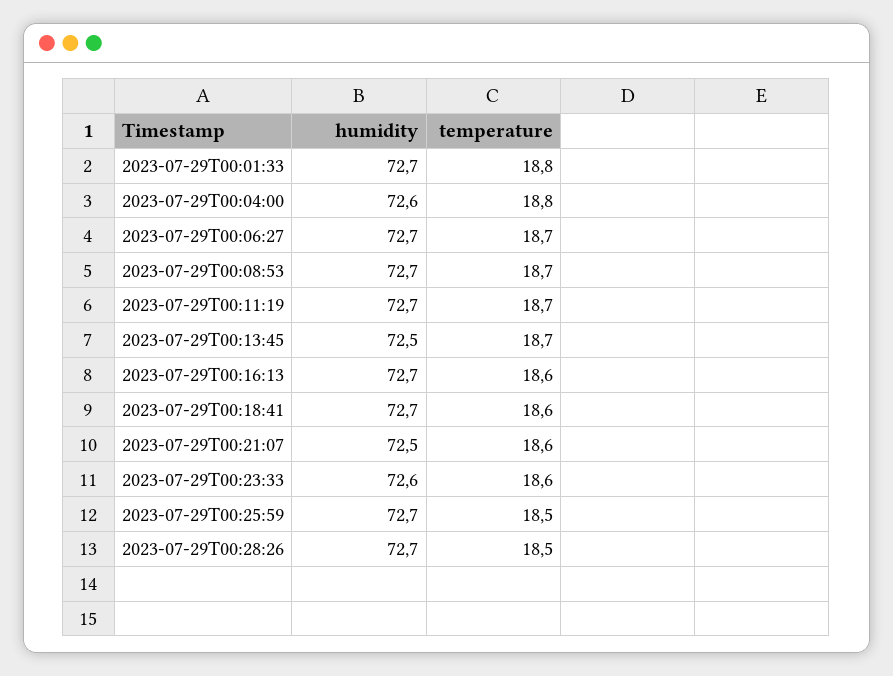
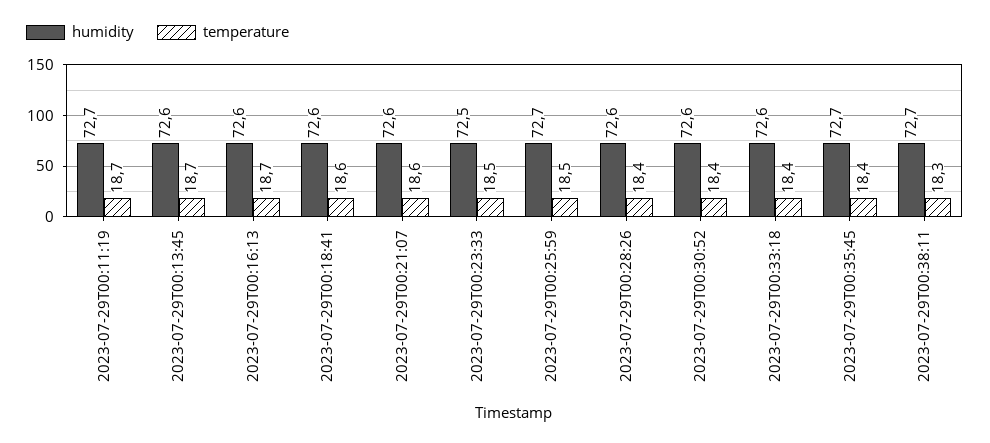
humidity, 2023-07-29T00:01:33: 72.7 -> none
temperature, 2023-07-29T00:01:33: 18.8 -> none
humidity, 2023-07-29T00:04:00: 72.6 -> none
temperature, 2023-07-29T00:04:00: 18.8 -> none
humidity, 2023-07-29T00:06:27: 72.7 -> none
temperature, 2023-07-29T00:06:27: 18.7 -> none
humidity, 2023-07-29T00:08:53: 72.7 -> none
temperature, 2023-07-29T00:08:53: 18.7 -> none
humidity, 2023-07-29T00:13:45: 72.5 -> 72.6
humidity, 2023-07-29T00:16:13: 72.7 -> 72.6
temperature, 2023-07-29T00:16:13: 18.6 -> 18.7
humidity, 2023-07-29T00:18:41: 72.7 -> 72.6
humidity, 2023-07-29T00:21:07: 72.5 -> 72.6
humidity, 2023-07-29T00:23:33: 72.6 -> 72.5
temperature, 2023-07-29T00:23:33: 18.6 -> 18.5
humidity, 2023-07-29T00:28:26: 72.7 -> 72.6
temperature, 2023-07-29T00:28:26: 18.5 -> 18.4
humidity, 2023-07-29T00:30:52: none -> 72.6
temperature, 2023-07-29T00:30:52: none -> 18.4
humidity, 2023-07-29T00:33:18: none -> 72.6
temperature, 2023-07-29T00:33:18: none -> 18.4
humidity, 2023-07-29T00:35:45: none -> 72.7
temperature, 2023-07-29T00:35:45: none -> 18.4
humidity, 2023-07-29T00:38:11: none -> 72.7
temperature, 2023-07-29T00:38:11: none -> 18.3

